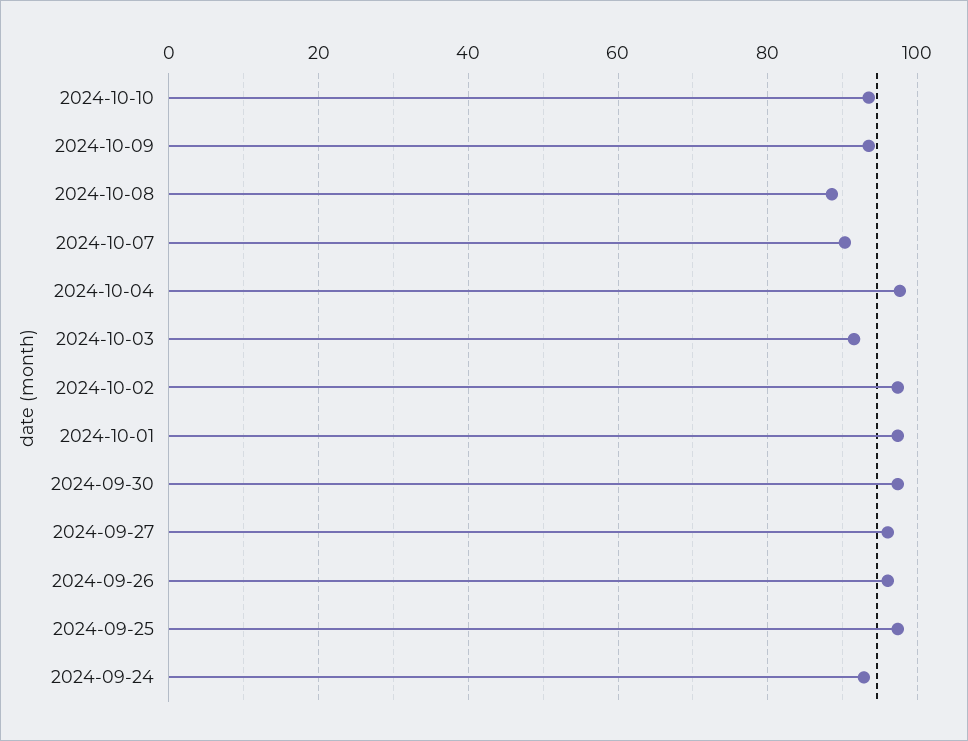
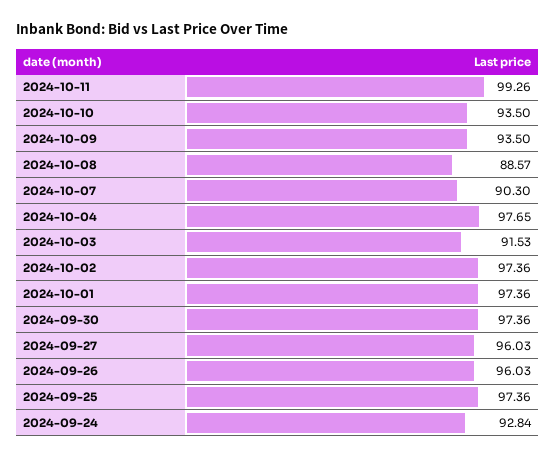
2024-10-11: none -> 99.26

